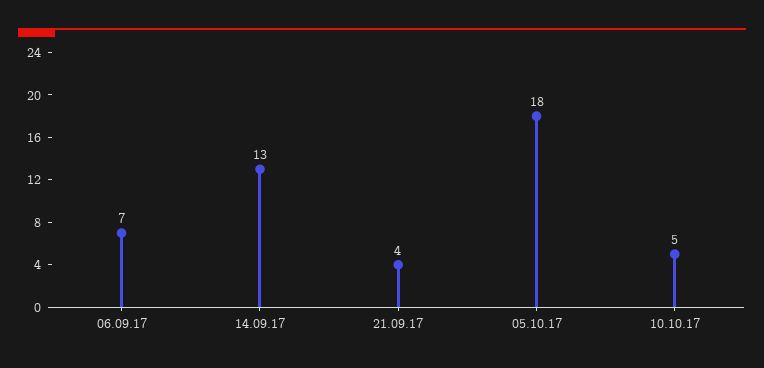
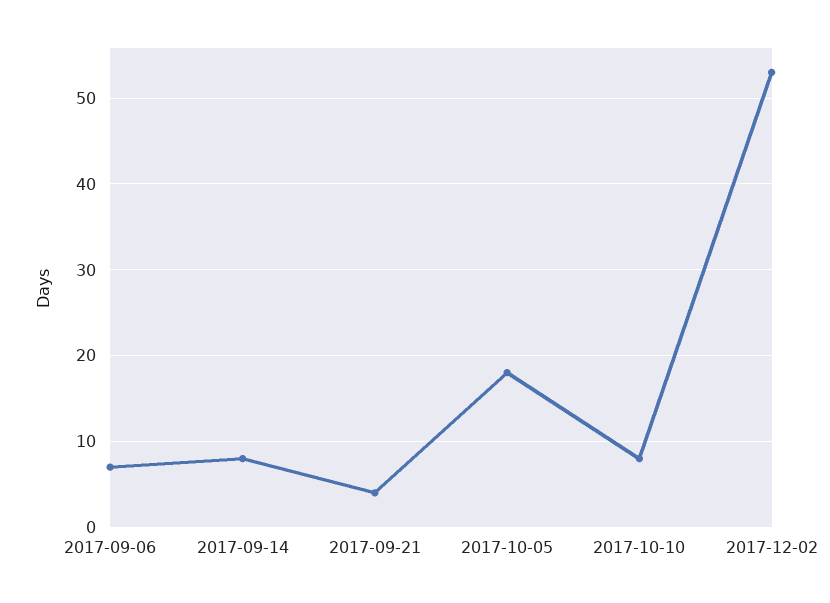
14.09.17: 13 -> 8
10.10.17: 5 -> 8
2017-12-02: none -> 53

